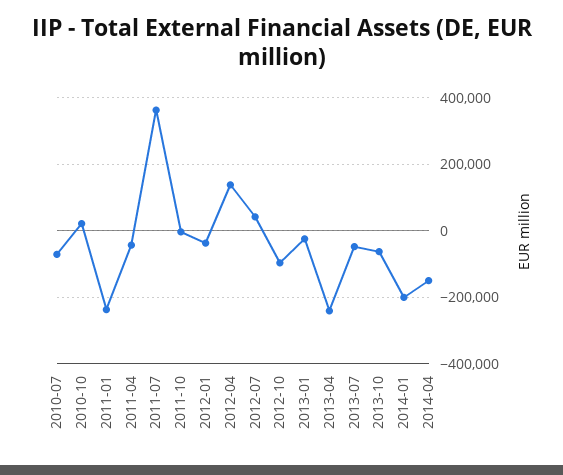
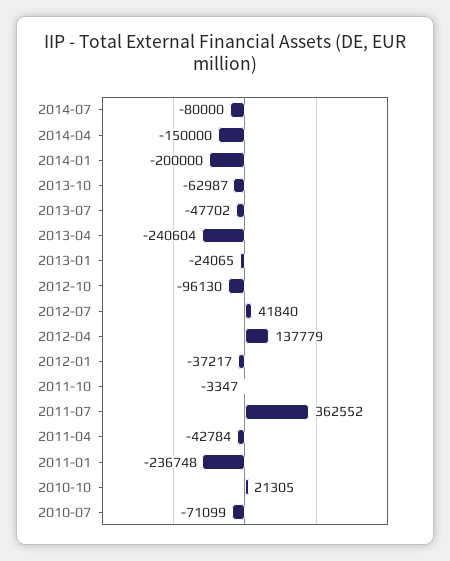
2014-07: none -> -80000

